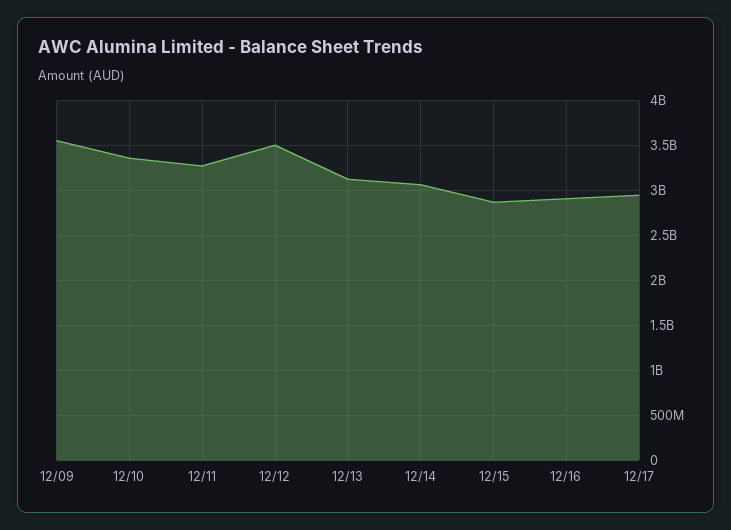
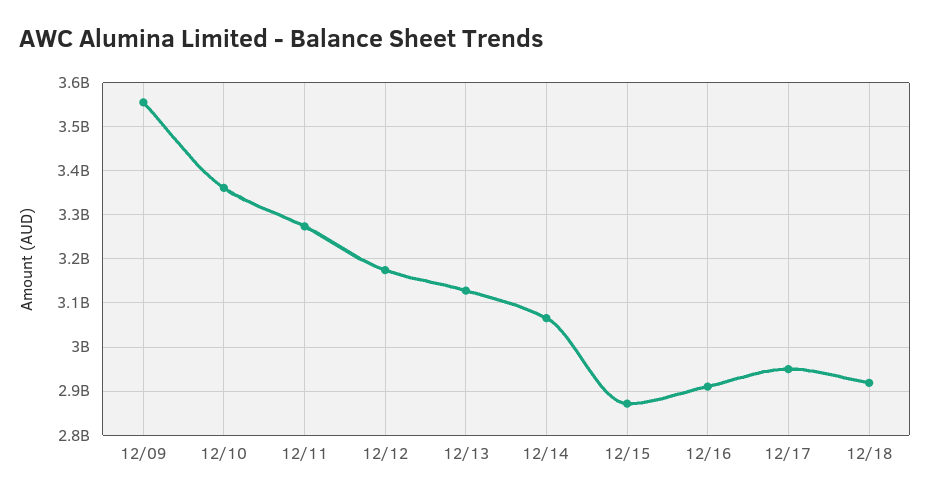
12/12: 3500000000 -> 3180000000
12/18: none -> 2920000000

